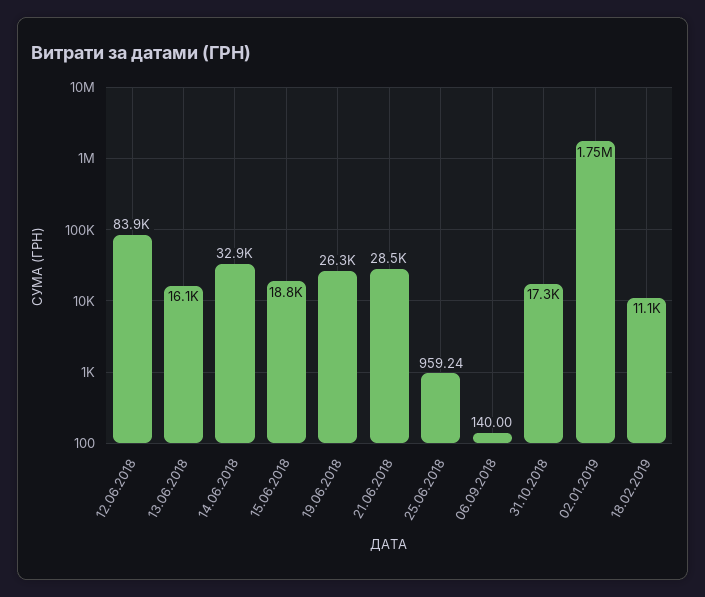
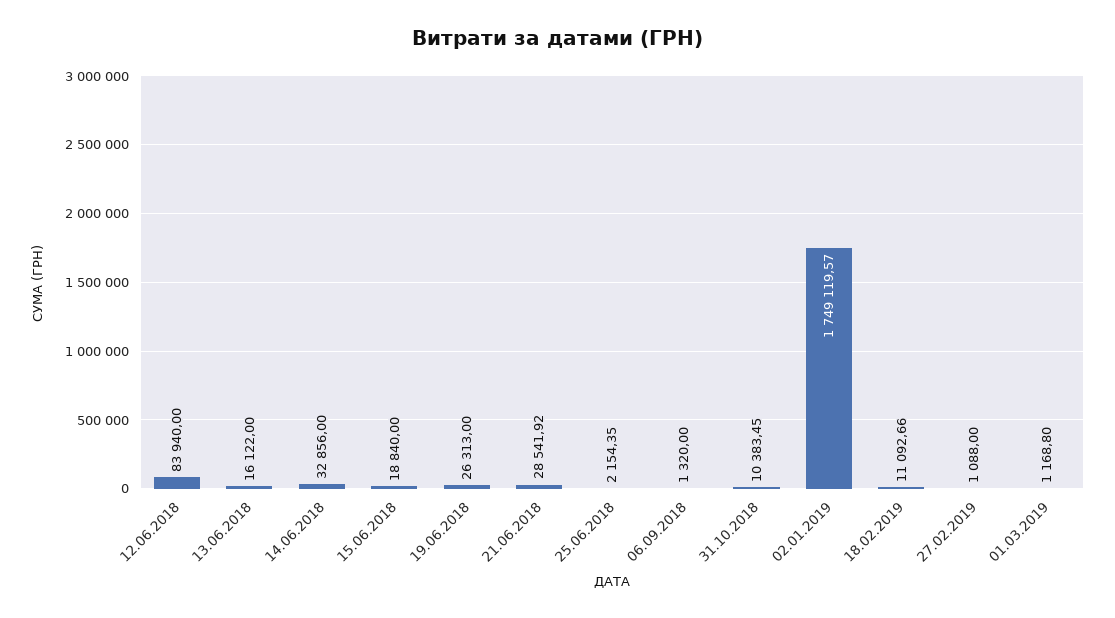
25.06.2018: 959.24 -> 2154.35
06.09.2018: 140 -> 1320
31.10.2018: 17300 -> 10383.45
27.02.2019: none -> 1088
01.03.2019: none -> 1168.8

